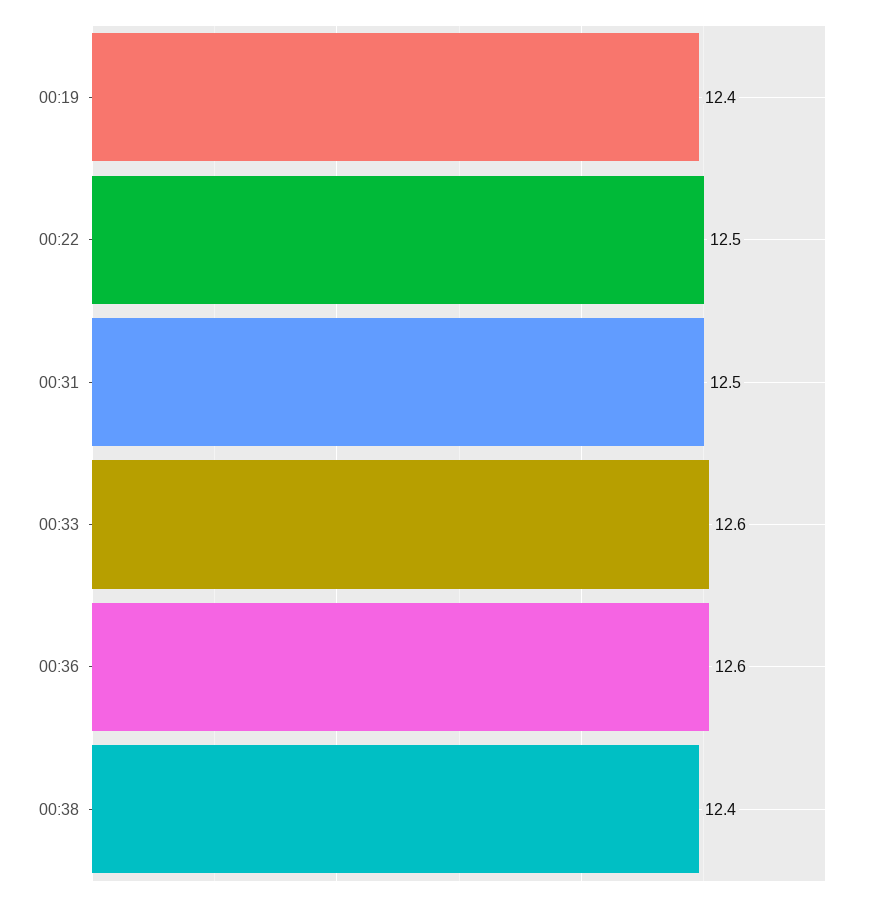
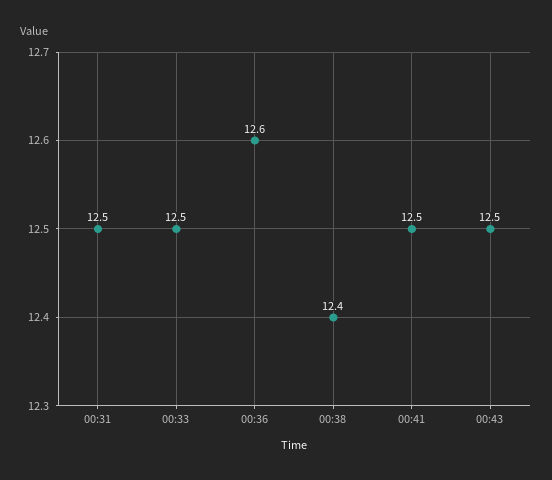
00:19: 12.4 -> none
00:22: 12.5 -> none
00:33: 12.6 -> 12.5
00:41: none -> 12.5
00:43: none -> 12.5

